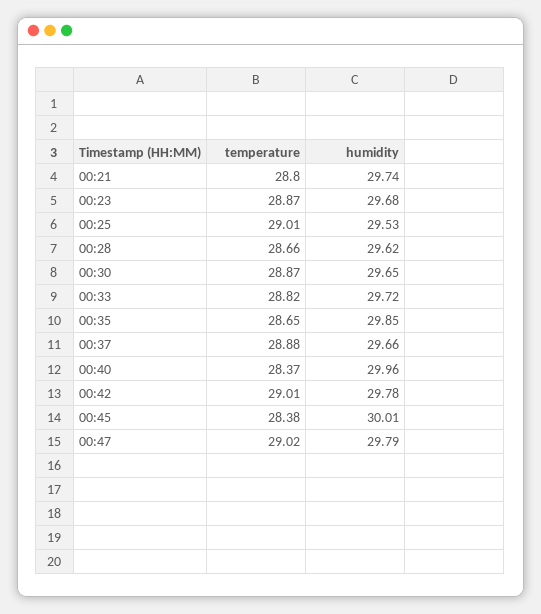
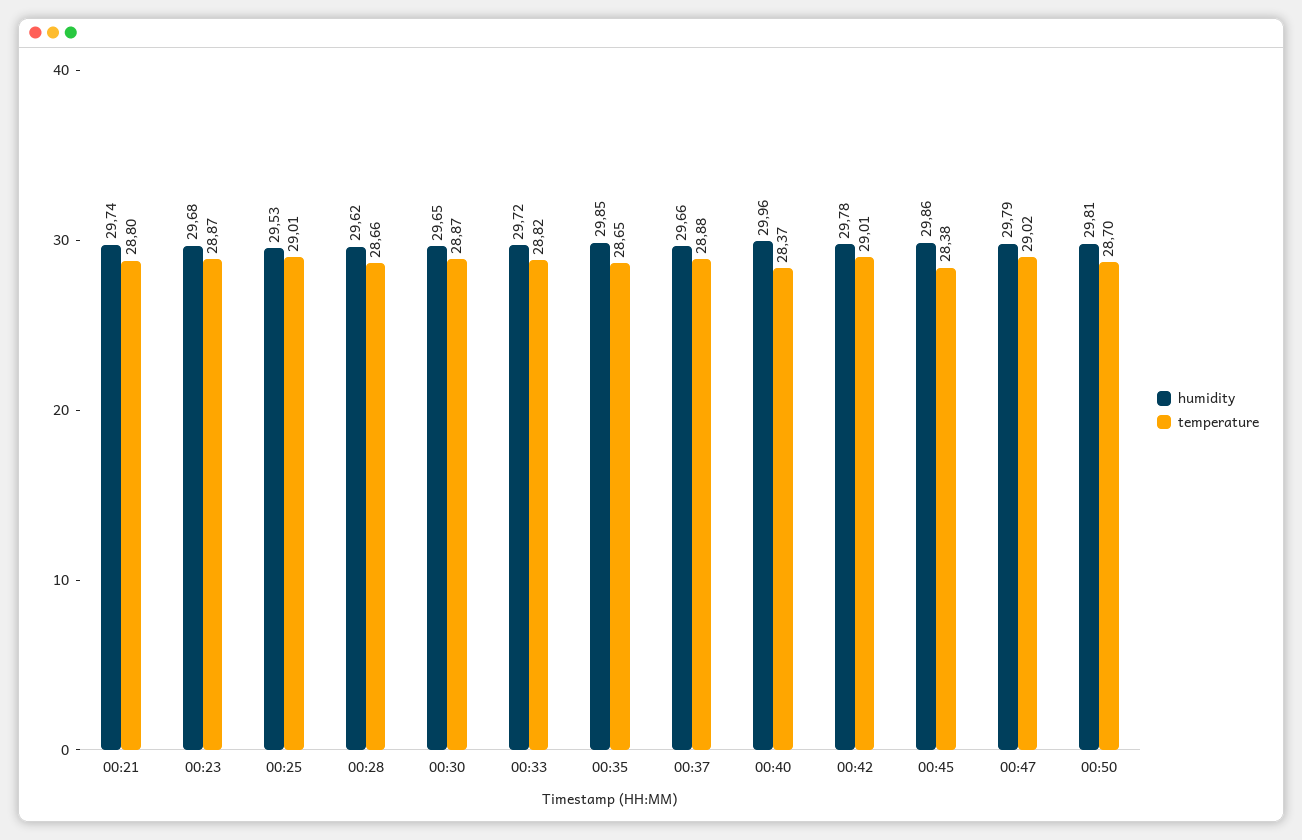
humidity, 00:45: 30.01 -> 29.86
humidity, 00:50: none -> 29.81
temperature, 00:50: none -> 28.7

